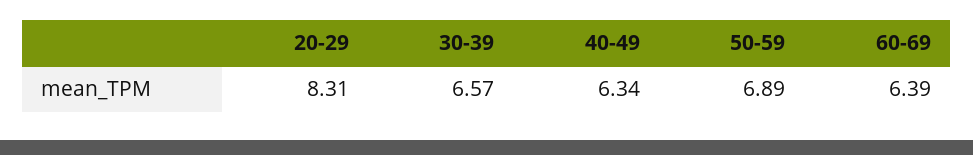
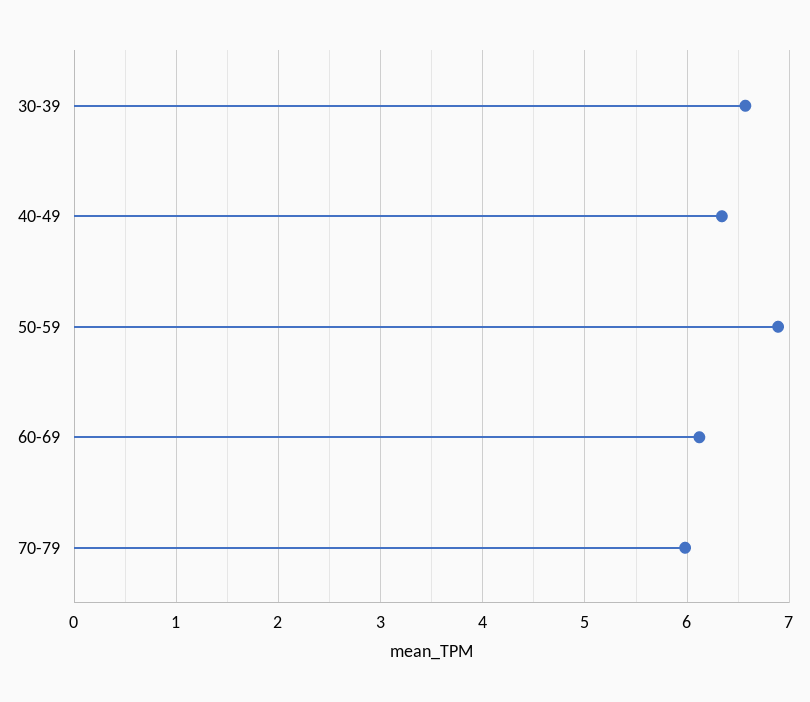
20-29: 8.31 -> none
60-69: 6.39 -> 6.1
70-79: none -> 6

